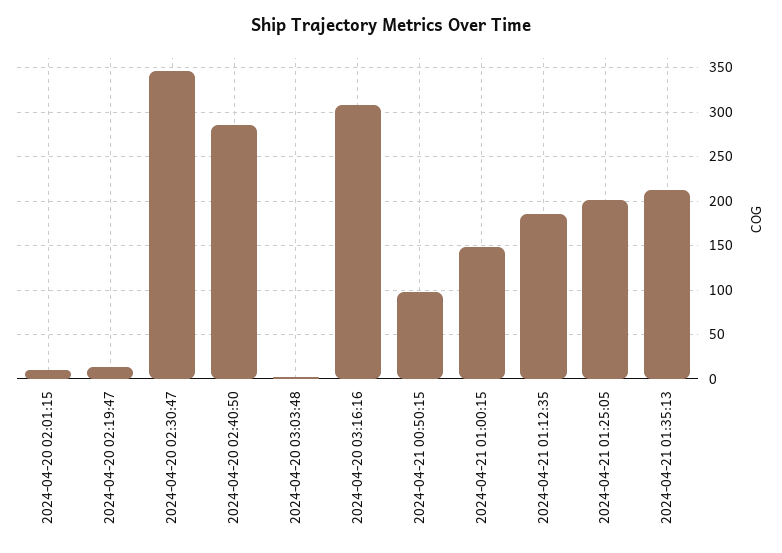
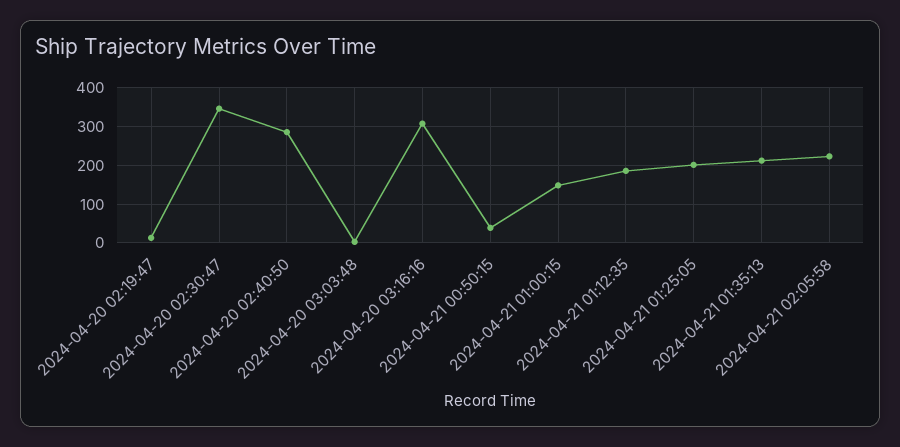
2024-04-20 02:01:15: 10 -> none
2024-04-21 00:50:15: 100 -> 40
2024-04-21 02:05:58: none -> 220

